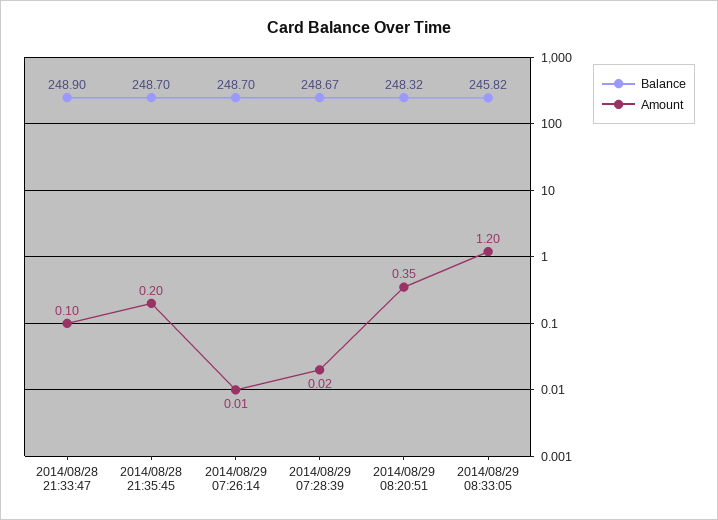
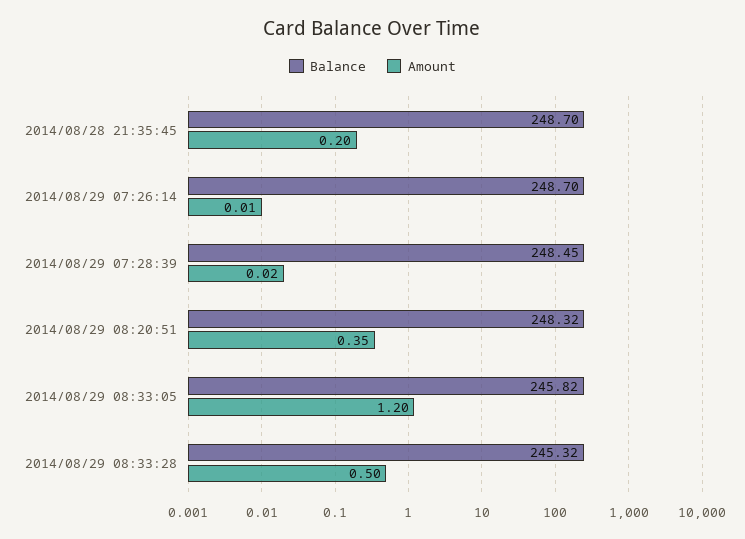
Balance, 2014/08/28 21:33:47: 248.9 -> none
Amount, 2014/08/28 21:33:47: 0.1 -> none
Balance, 2014/08/29 07:28:39: 248.67 -> 248.45
Balance, 2014/08/29 08:33:28: none -> 245.32
Amount, 2014/08/29 08:33:28: none -> 0.5

